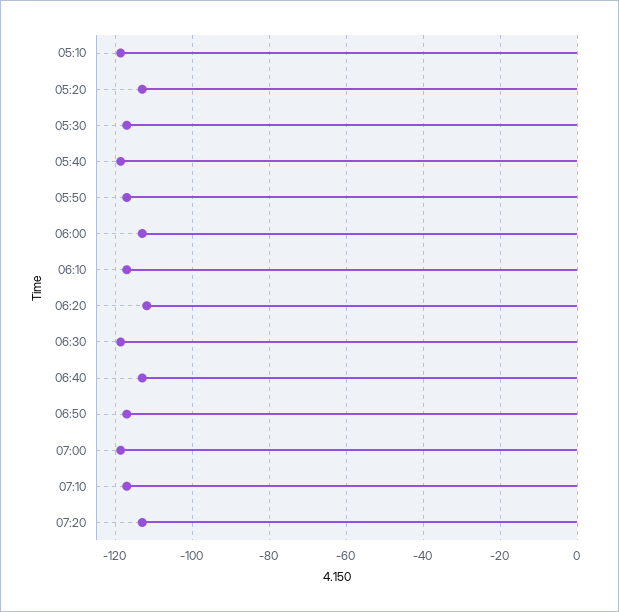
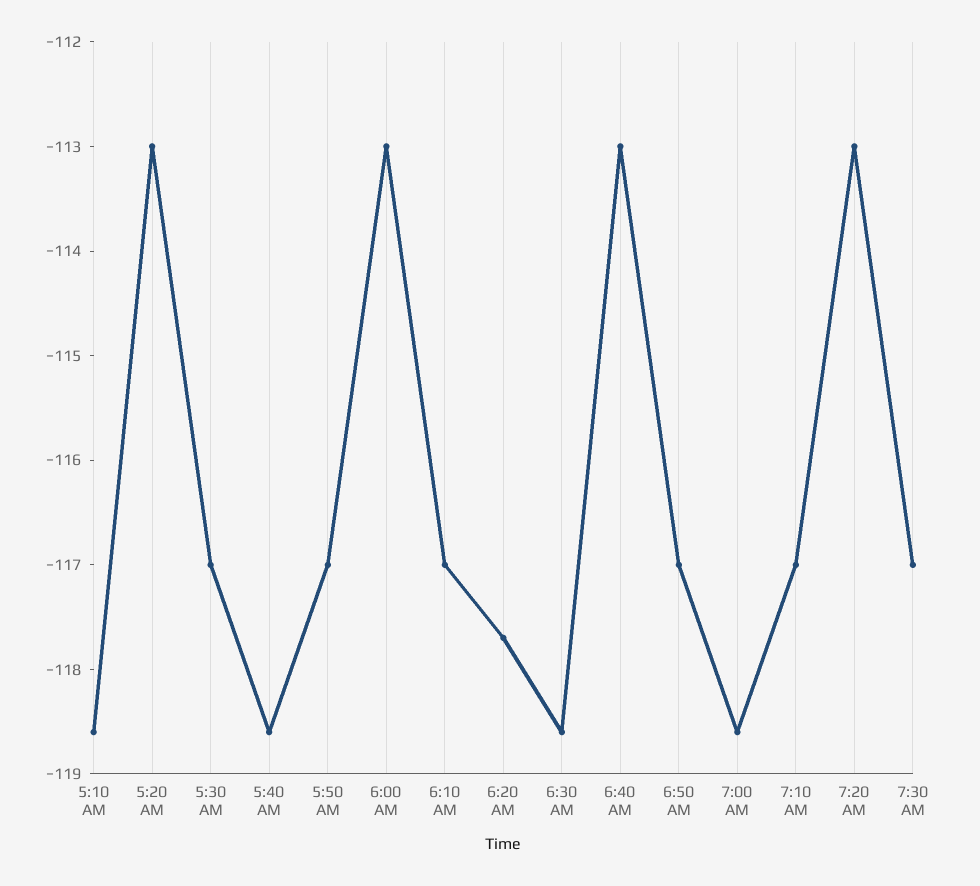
06:20: -112 -> -117.7
7:30 AM: none -> -117

